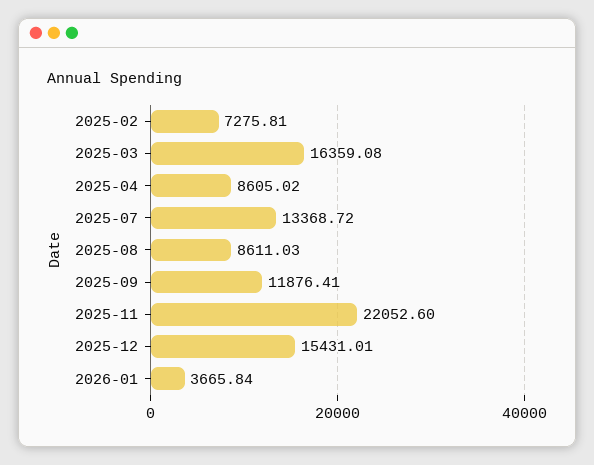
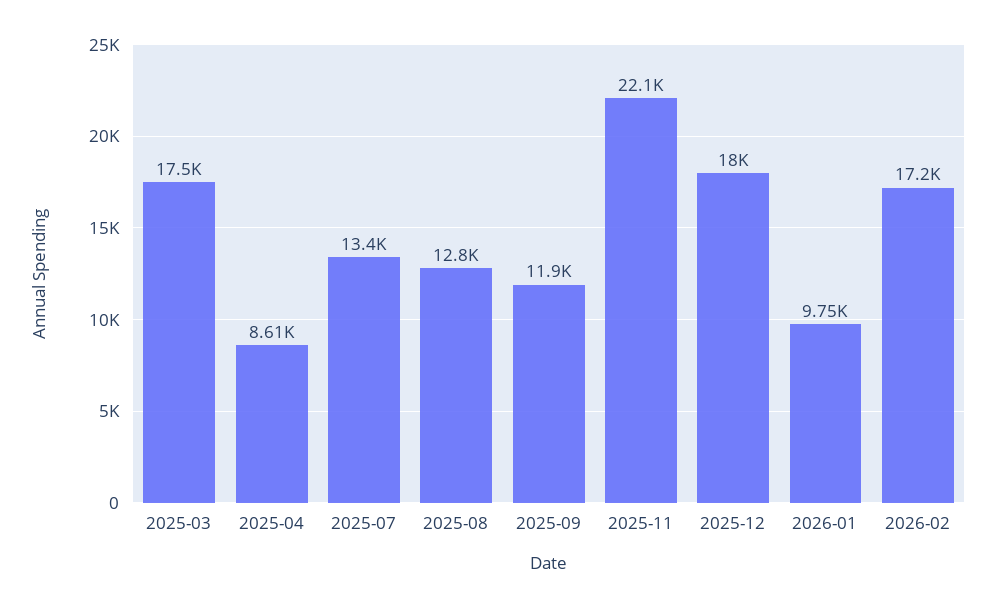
2025-02: 7275.81 -> none
2025-03: 16359.08 -> 17500
2025-08: 8611.03 -> 12800
2025-12: 15431.01 -> 18000
2026-01: 3665.84 -> 9750
2026-02: none -> 17200

